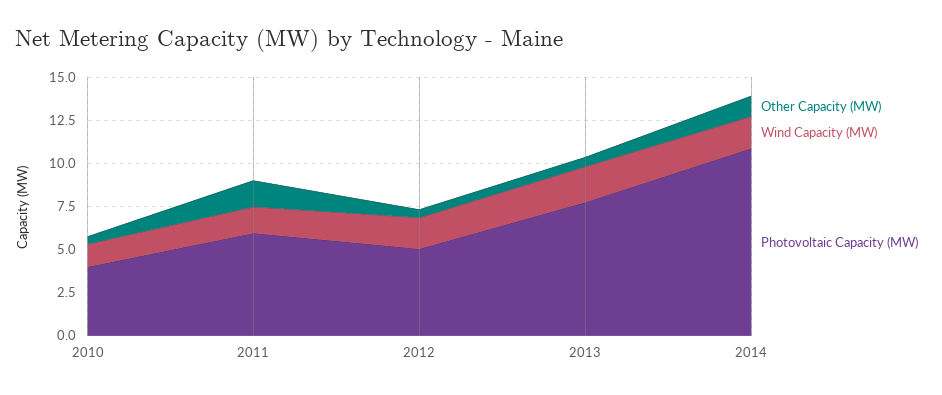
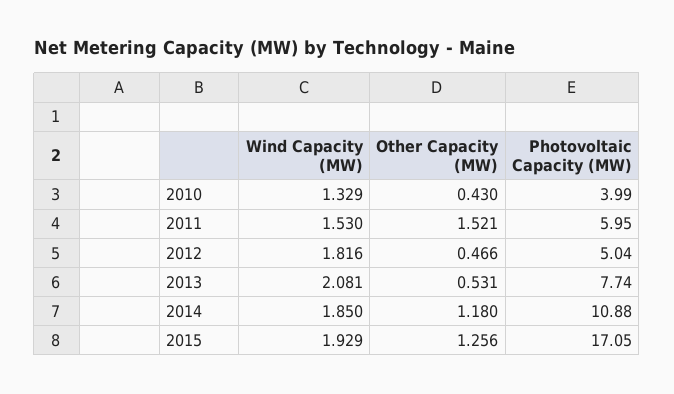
Wind Capacity (MW), 2015: none -> 1.929
Other Capacity (MW), 2015: none -> 1.256
Photovoltaic Capacity (MW), 2015: none -> 17.05

